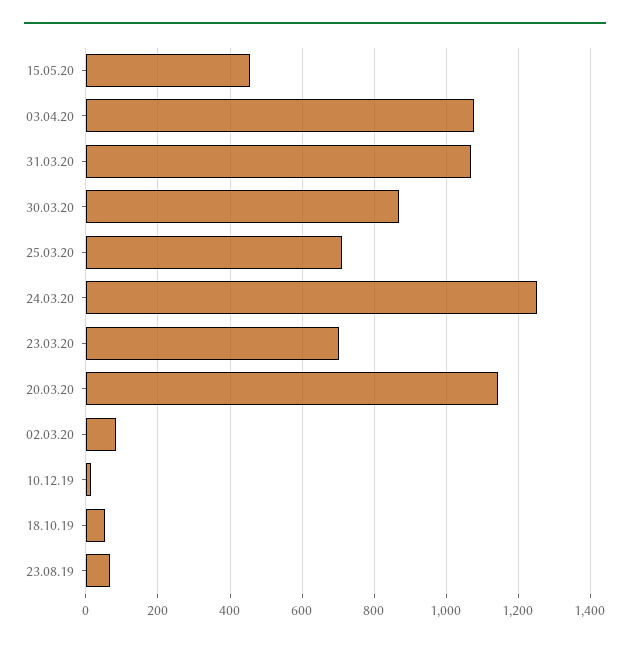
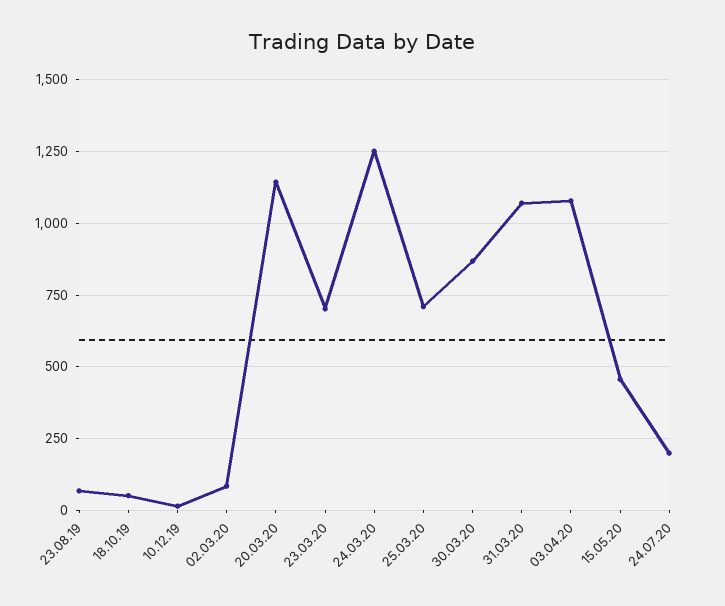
24.07.20: none -> 200

